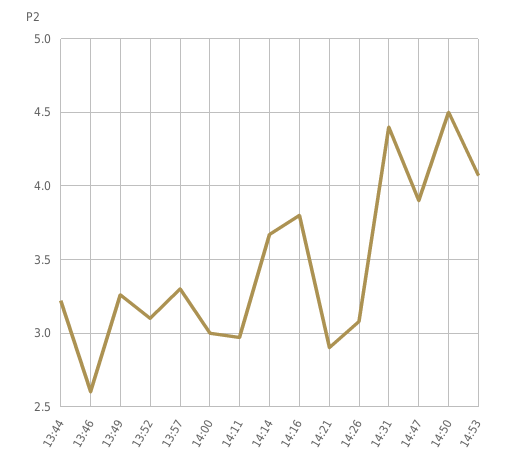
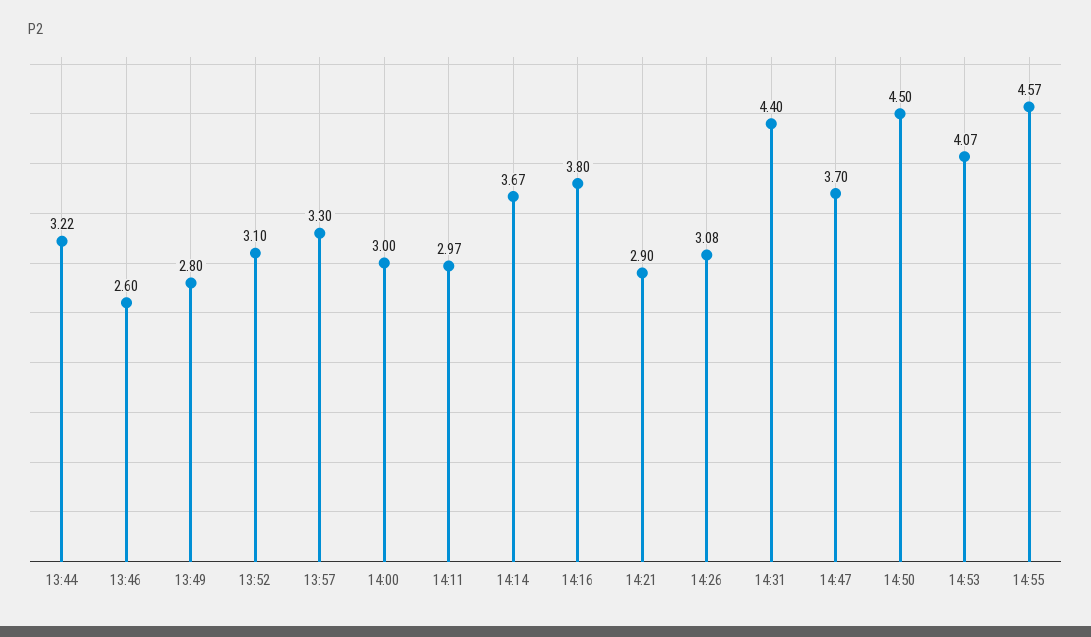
13:49: 3.25 -> 2.8
14:47: 3.9 -> 3.7
14:55: none -> 4.57

